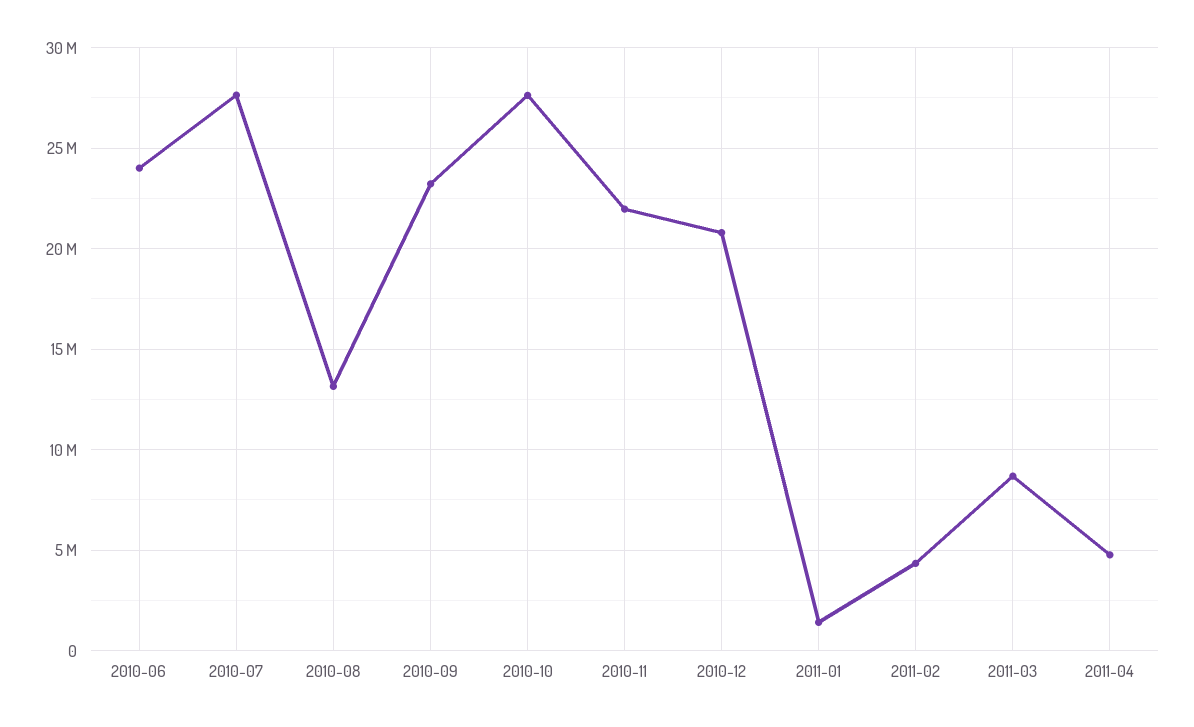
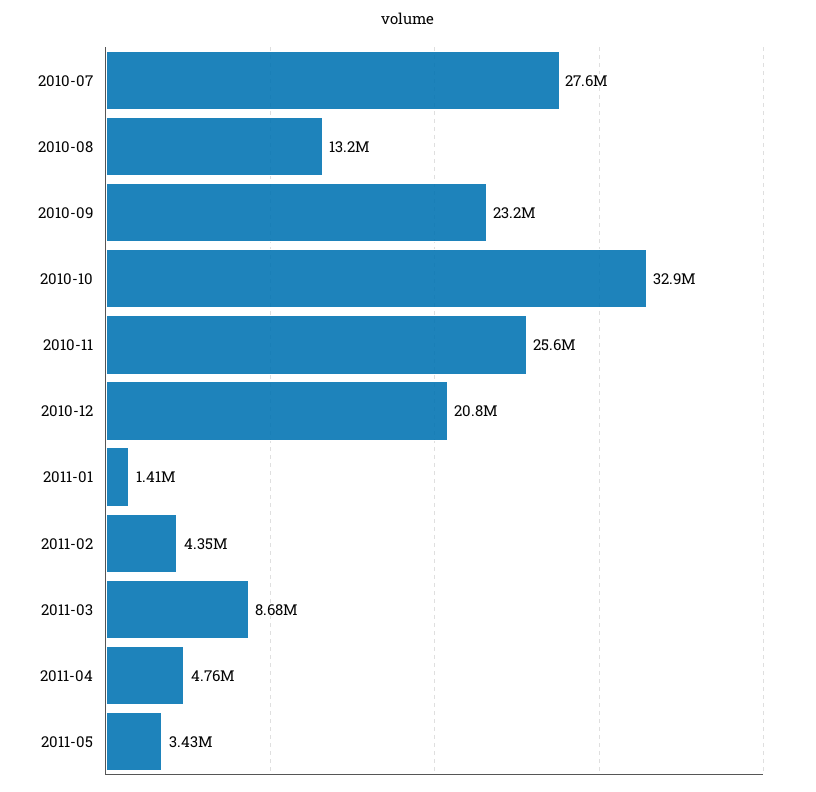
2010-06: 24000000 -> none
2010-10: 27500000 -> 32900000
2010-11: 22000000 -> 25600000
2011-05: none -> 3430000

